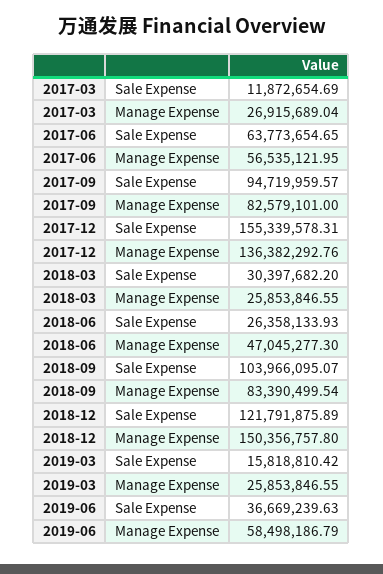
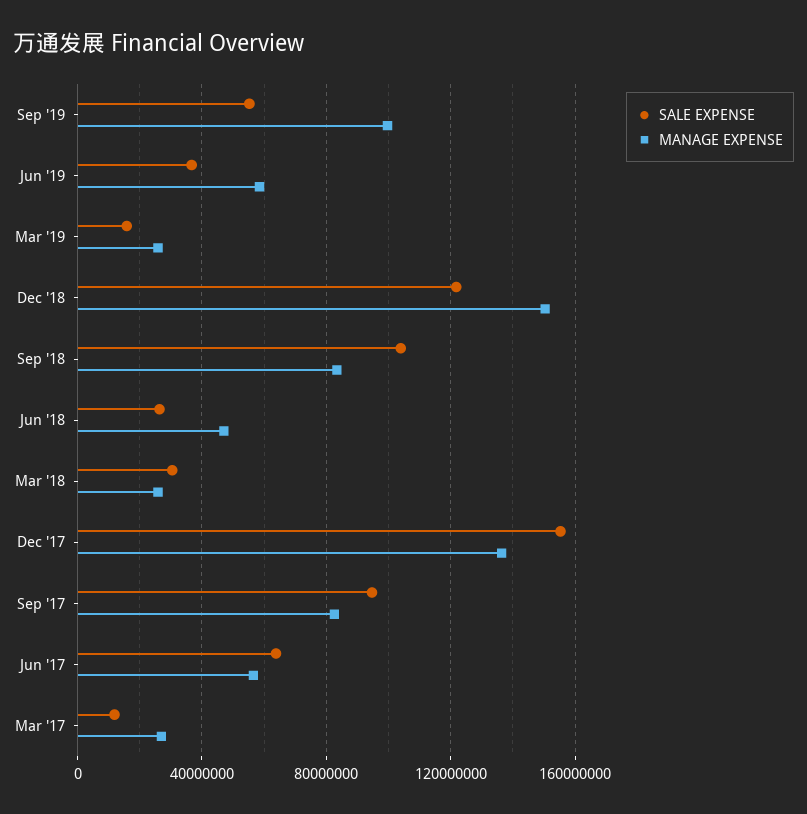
Sale Expense, Sep '19: none -> 55000000
Manage Expense, Sep '19: none -> 100000000

